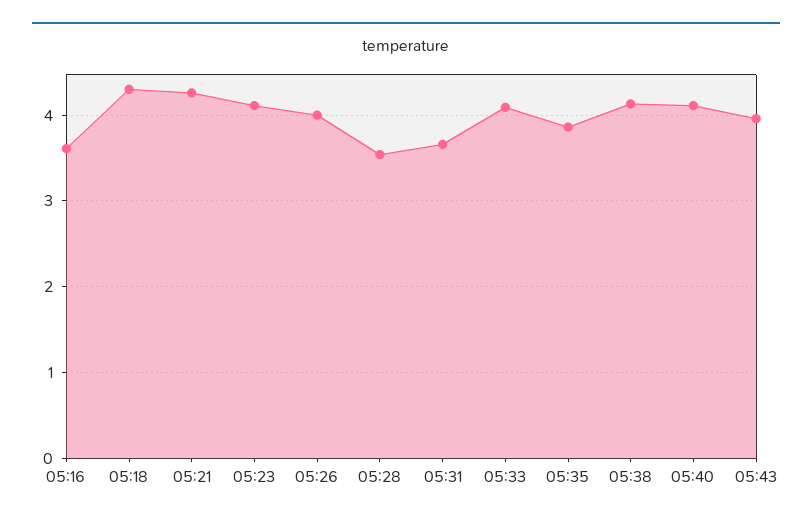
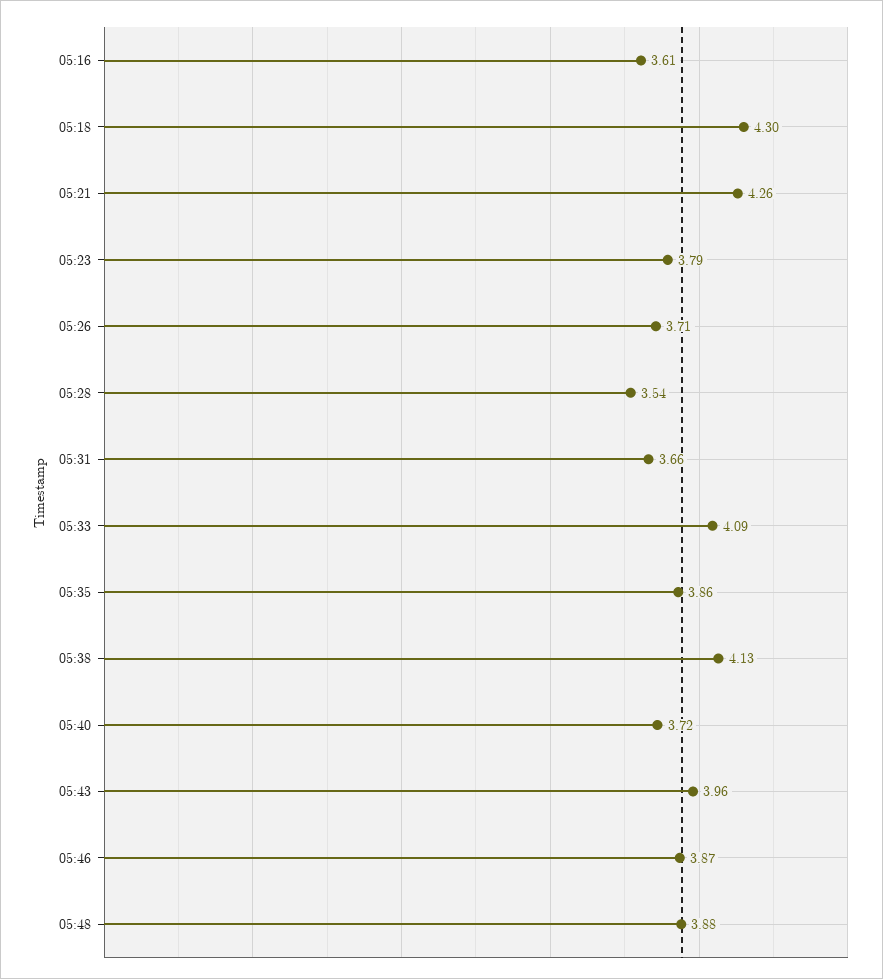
05:23: 4.1 -> 3.79
05:26: 4 -> 3.71
05:40: 4.1 -> 3.72
05:46: none -> 3.87
05:48: none -> 3.88

